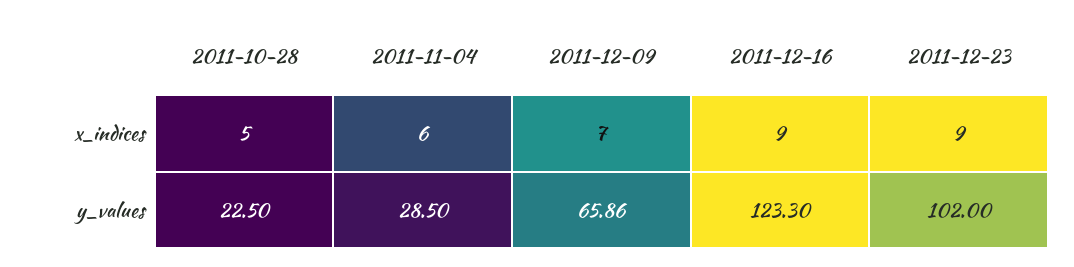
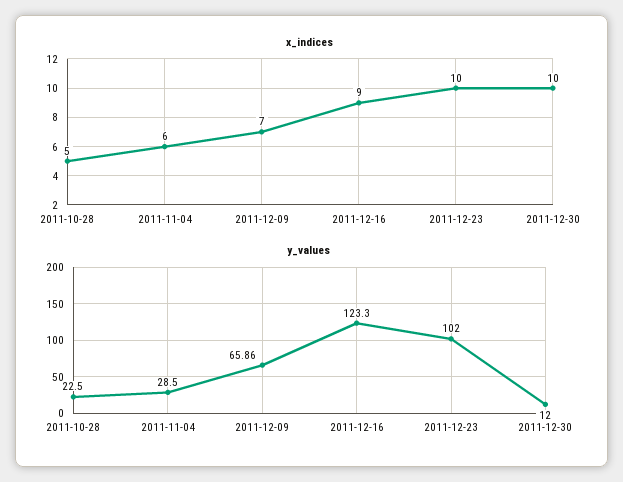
x_indices, 2011-12-23: 9 -> 10
x_indices, 2011-12-30: none -> 10
y_values, 2011-12-30: none -> 12

